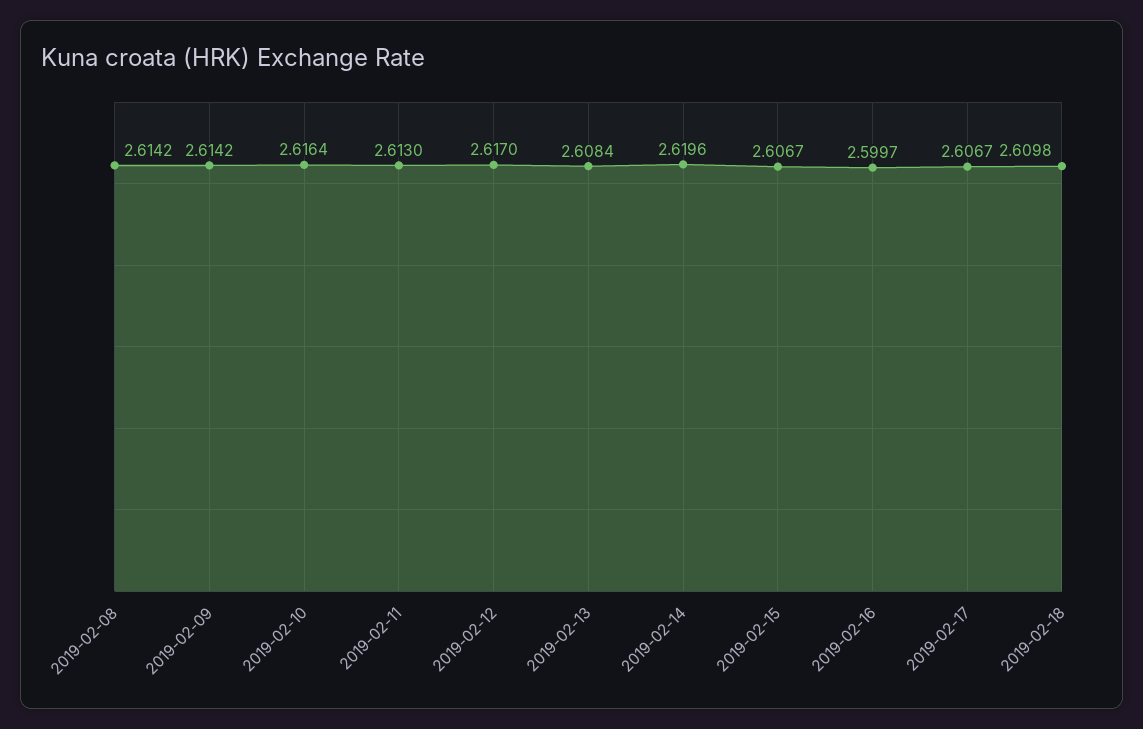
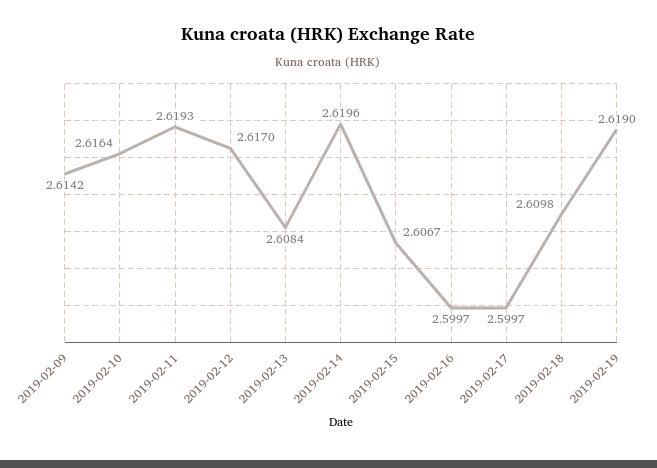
2019-02-08: 2.6142 -> none
2019-02-11: 2.613 -> 2.6193
2019-02-17: 2.6067 -> 2.5997
2019-02-19: none -> 2.619

